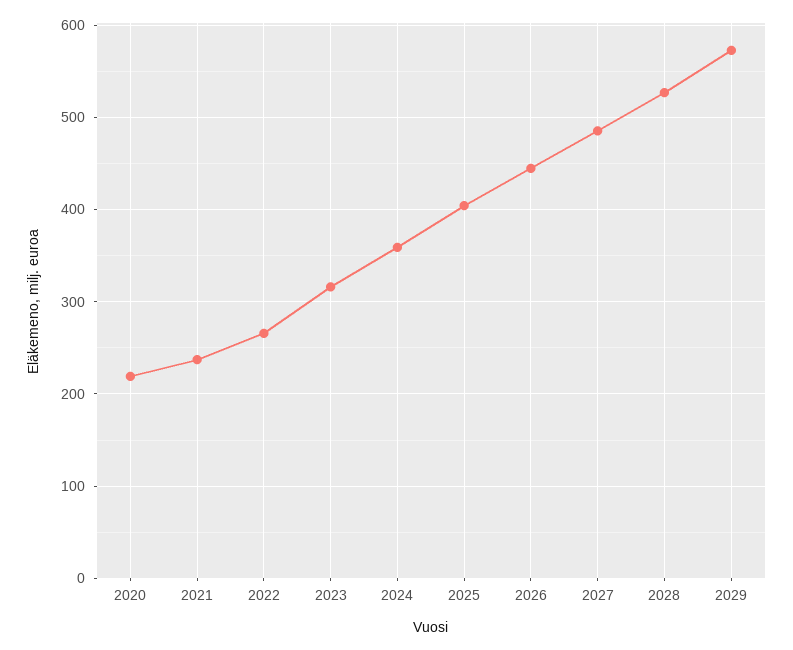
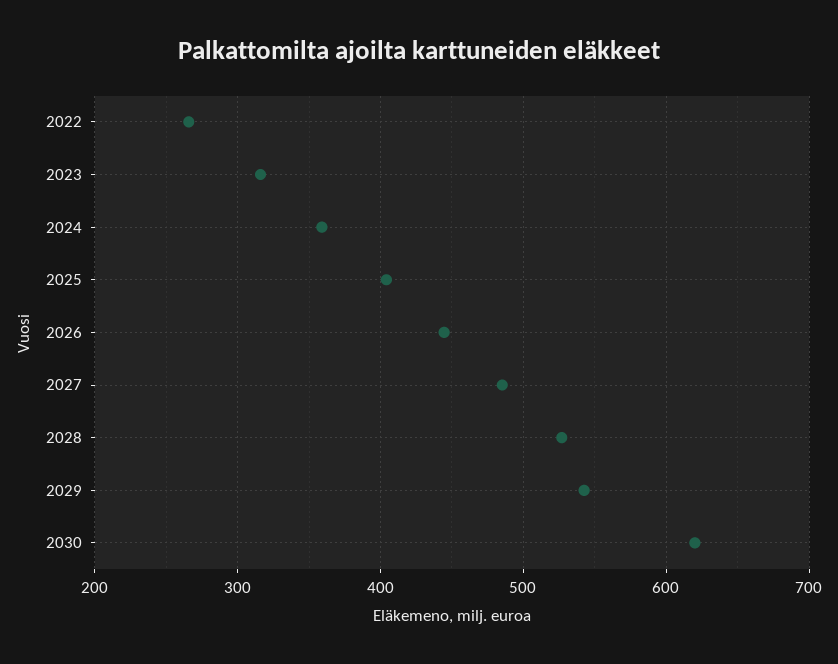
2020: 220 -> none
2021: 240 -> none
2029: 570 -> 540
2030: none -> 620

